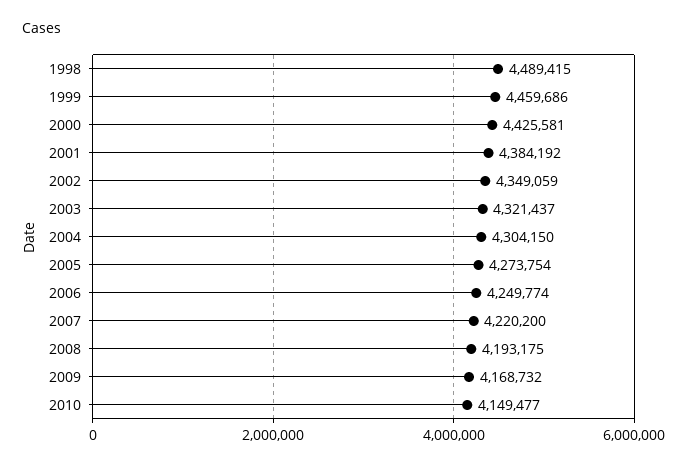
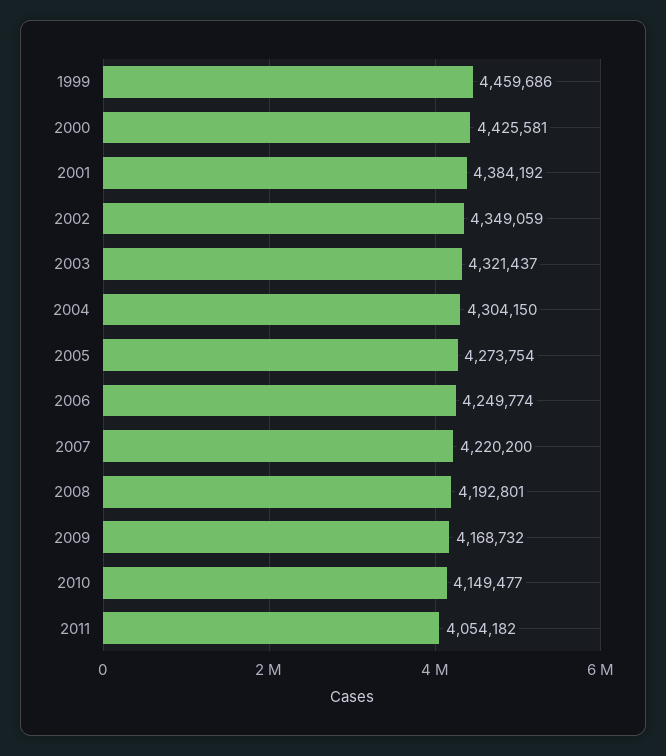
1998: 4489415 -> none
2008: 4193175 -> 4192801
2011: none -> 4054182

